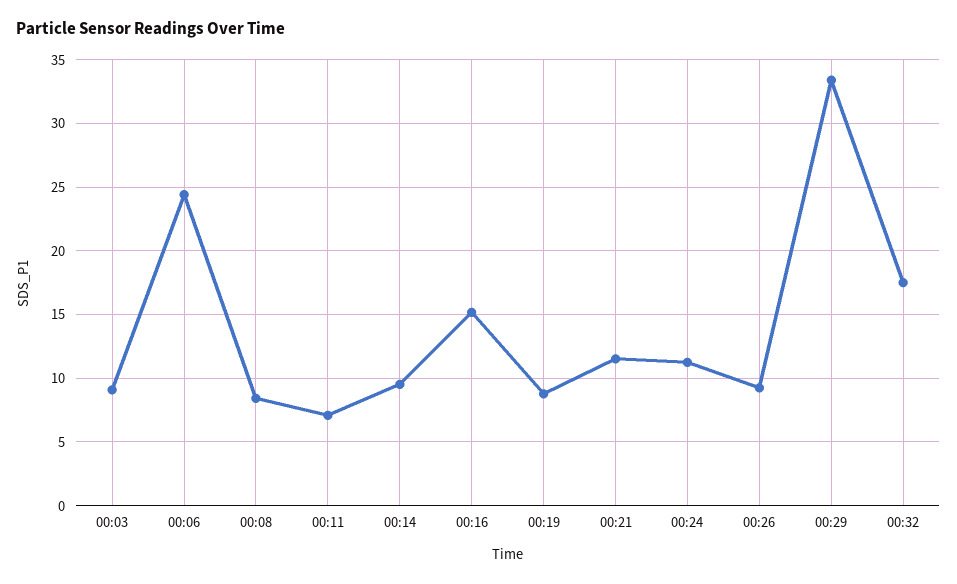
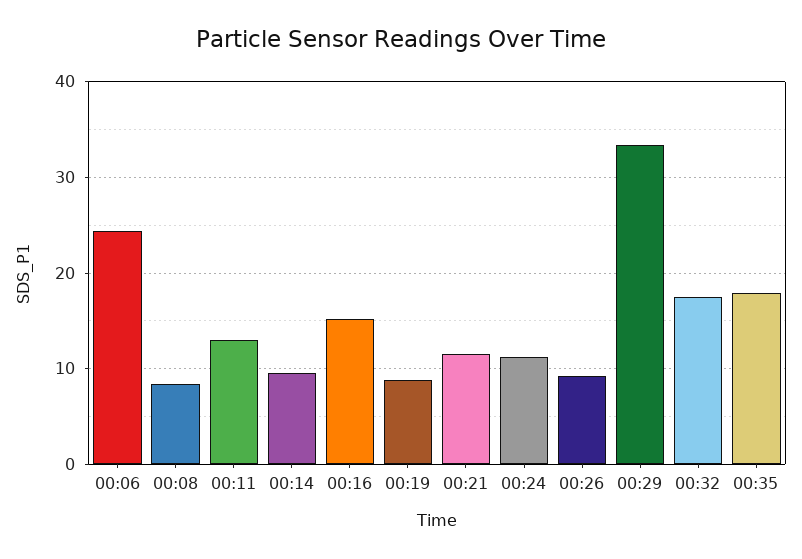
00:03: 9 -> none
00:11: 7 -> 13
00:35: none -> 18

